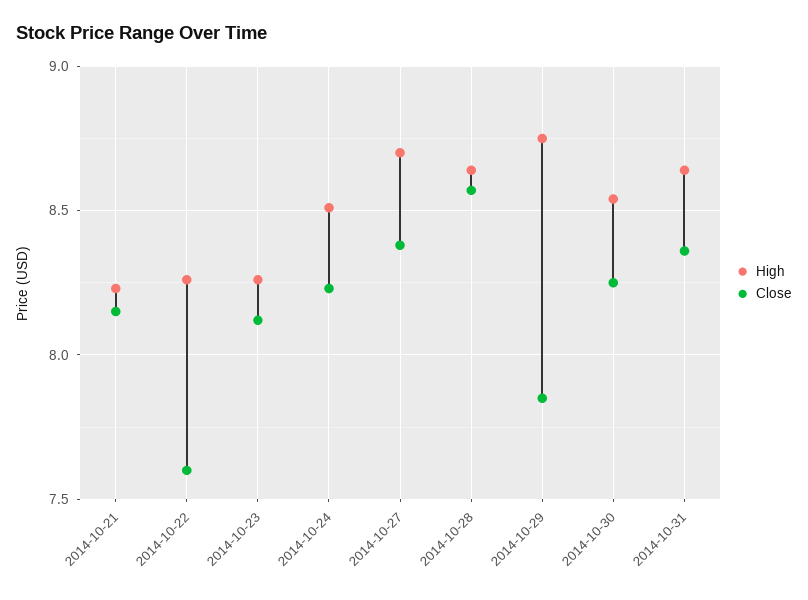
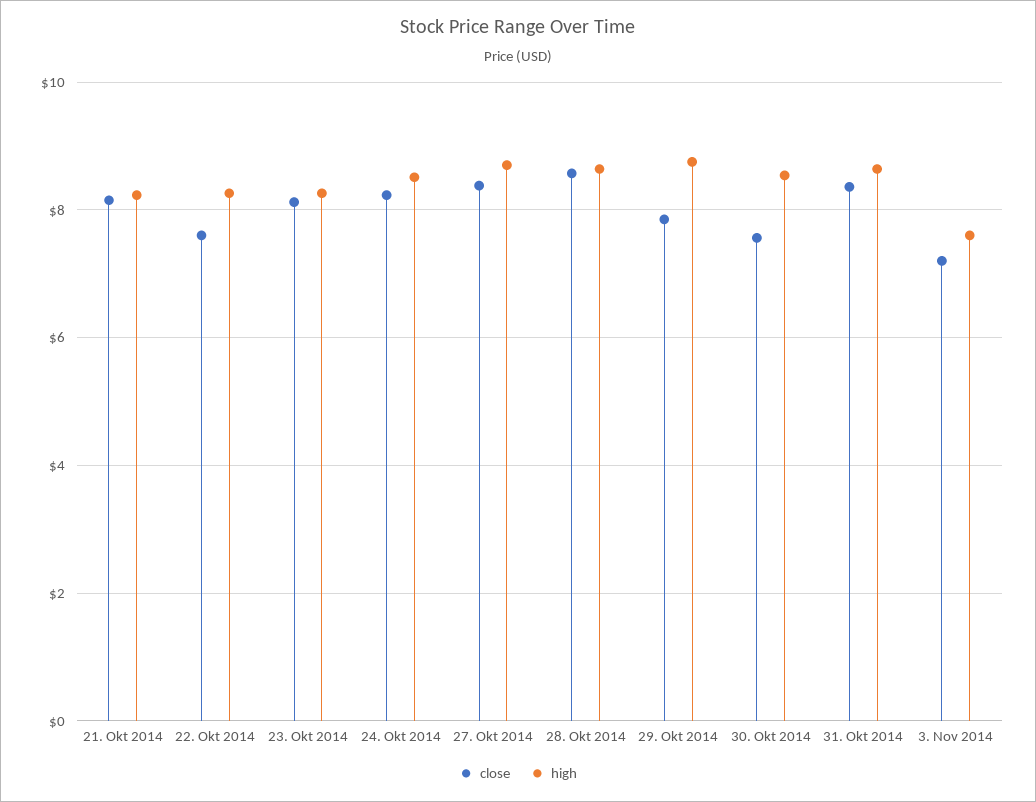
Close, 2014-10-30: 8.25 -> 7.6
Close, 3. Nov 2014: none -> 7.2
High, 3. Nov 2014: none -> 7.6

